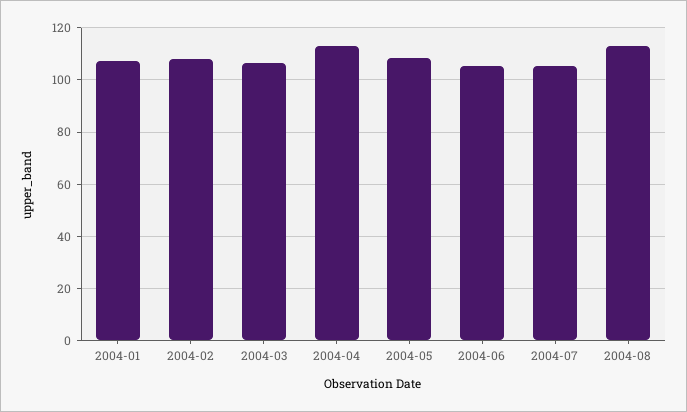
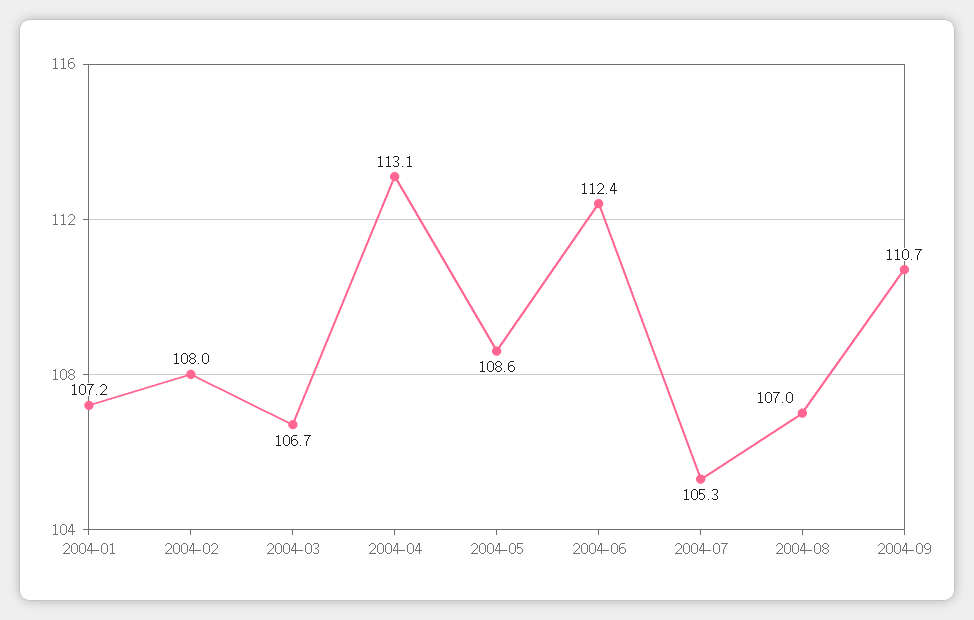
2004-06: 105 -> 112.4
2004-08: 112.5 -> 107
2004-09: none -> 110.7

